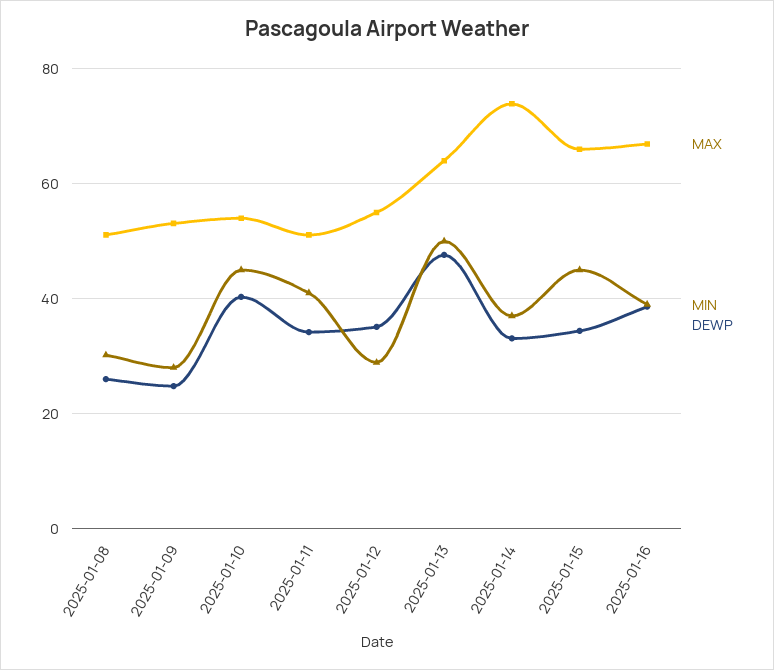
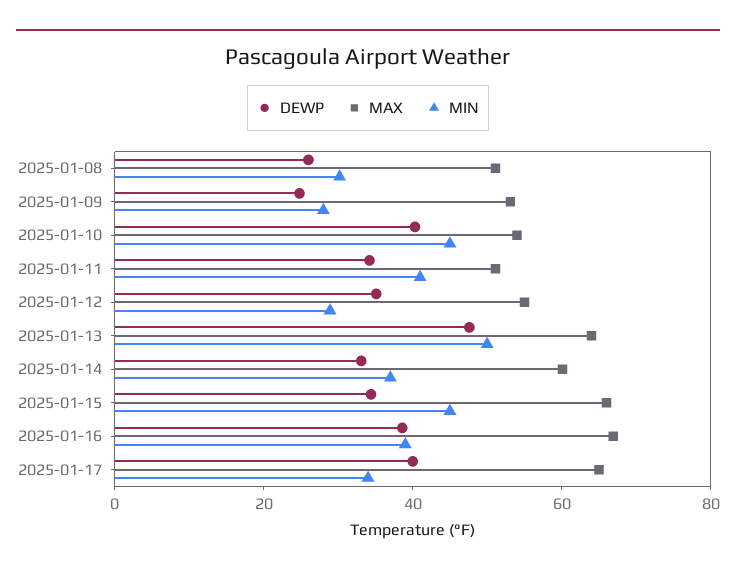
MAX, 2025-01-14: 74 -> 60
DEWP, 2025-01-17: none -> 40
MAX, 2025-01-17: none -> 65
MIN, 2025-01-17: none -> 35

